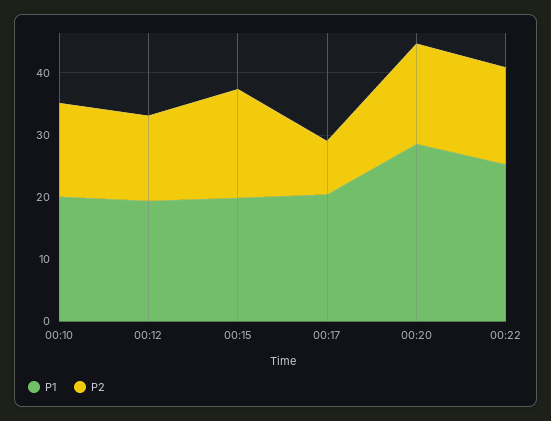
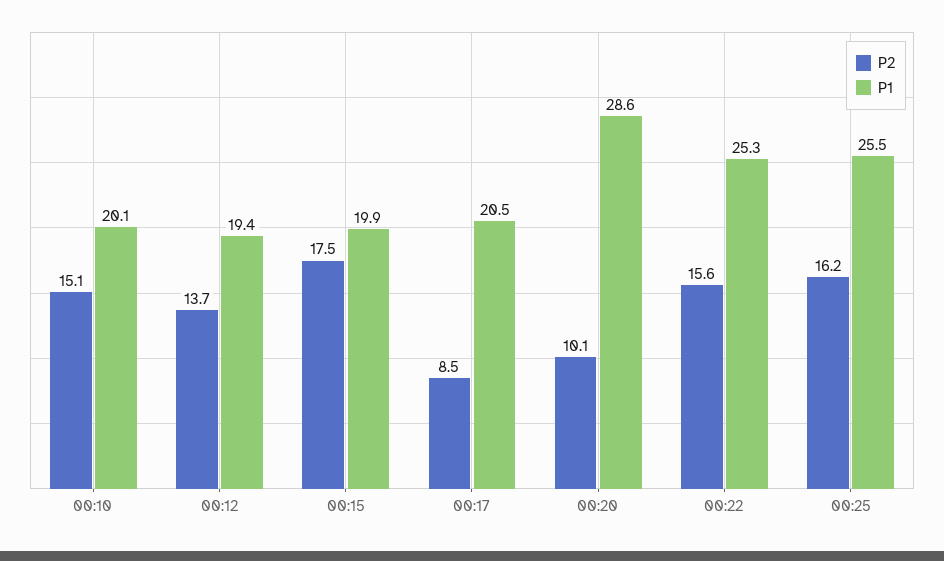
P2, 00:20: 16 -> 10.1
P2, 00:25: none -> 16.2
P1, 00:25: none -> 25.5

